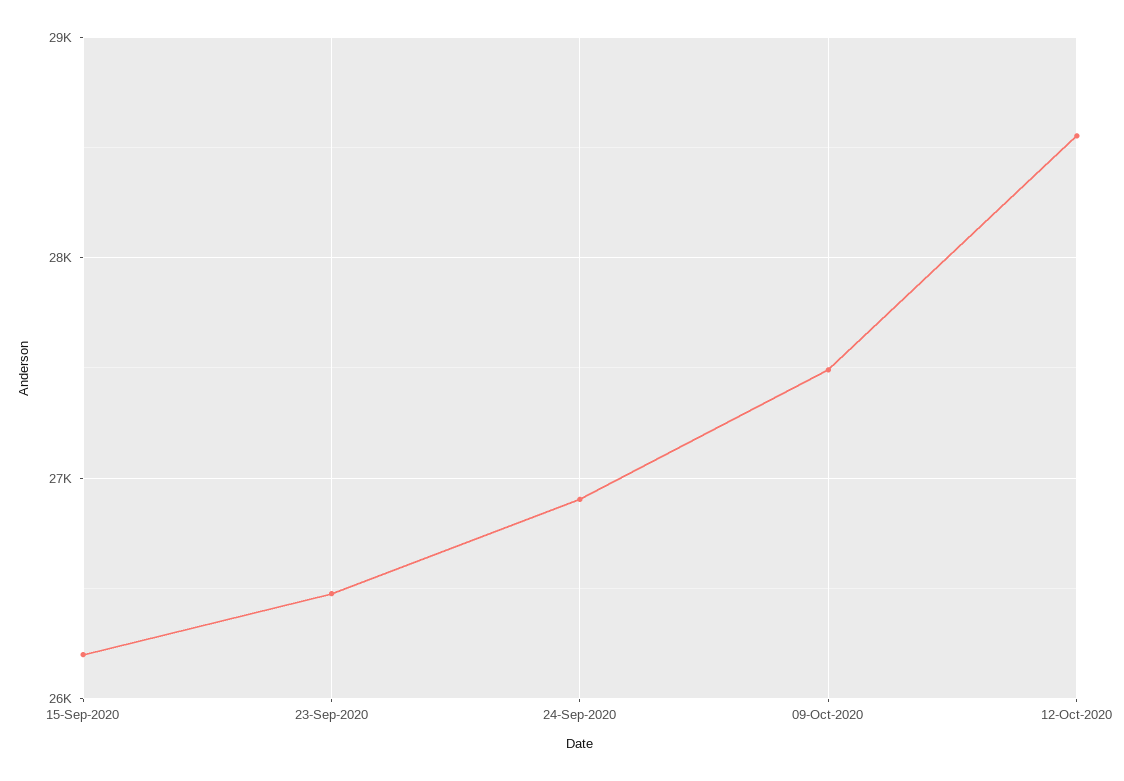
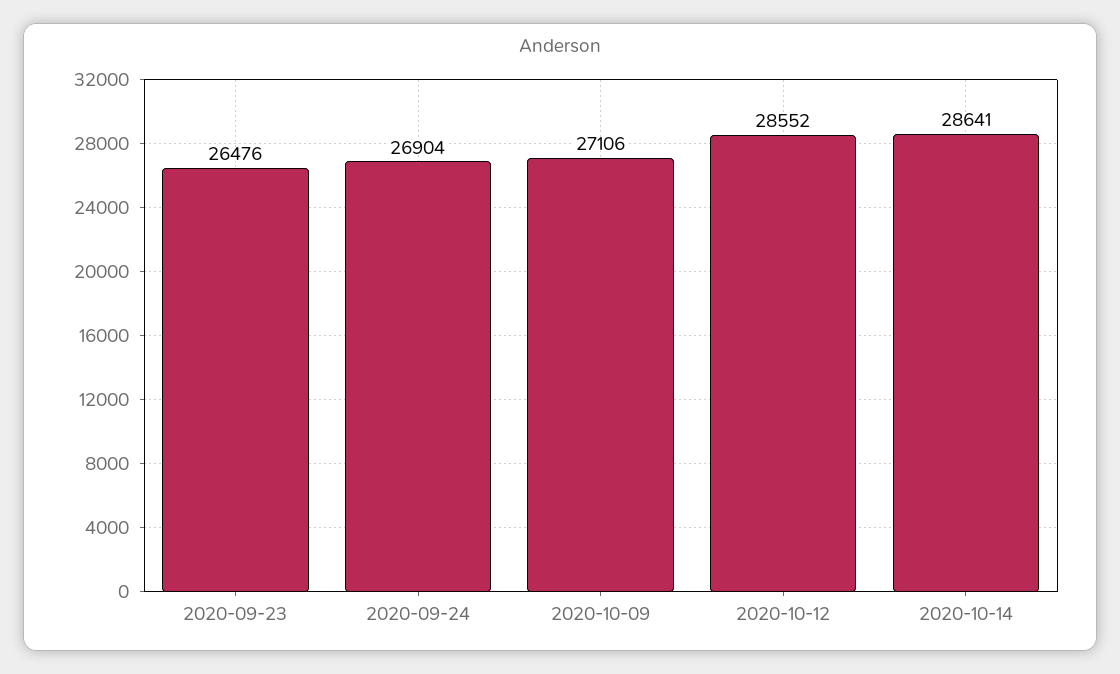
15-Sep-2020: 26200 -> none
09-Oct-2020: 27500 -> 27106
2020-10-14: none -> 28641

